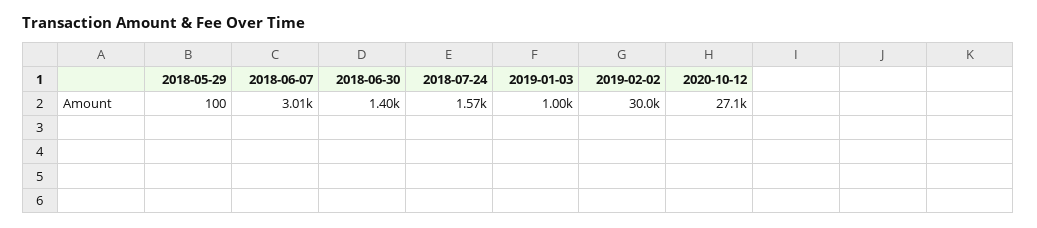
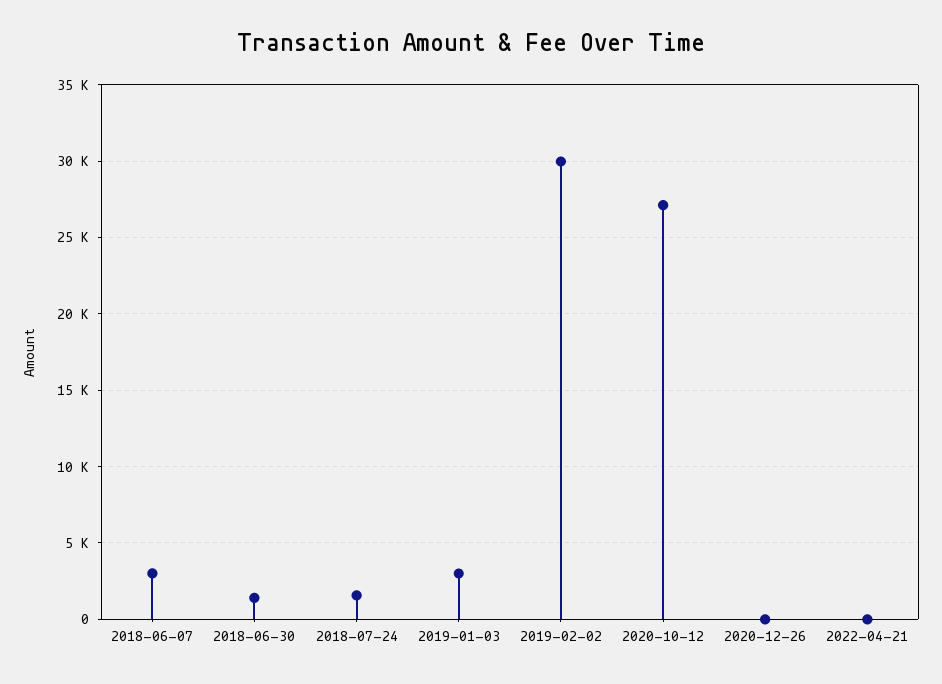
2018-05-29: 100 -> none
2019-01-03: 1000 -> 3000
2020-12-26: none -> 0
2022-04-21: none -> 0

